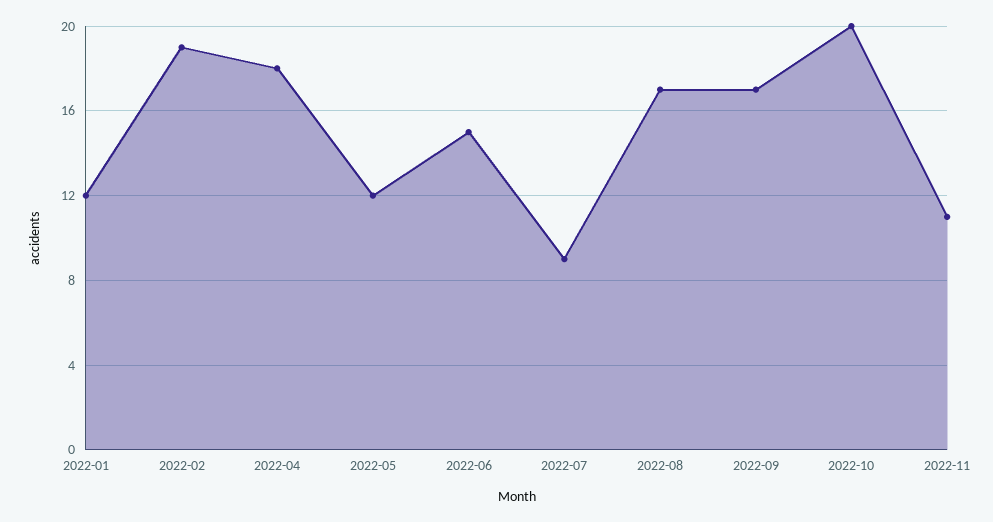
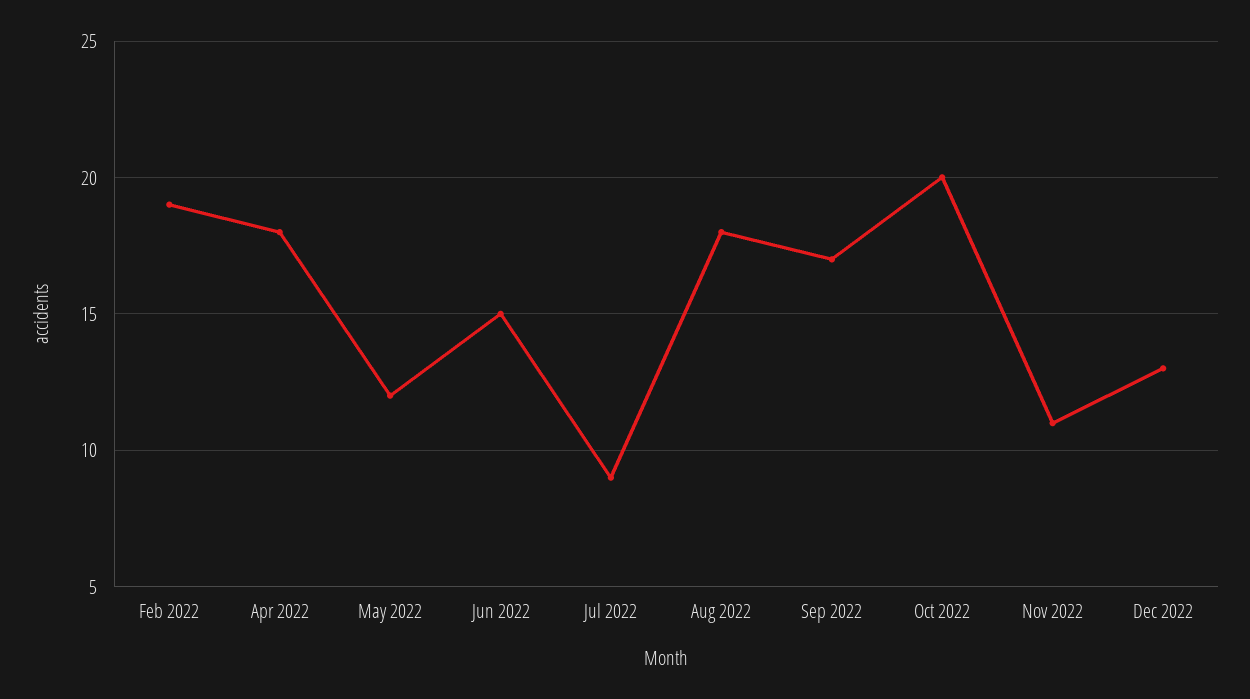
2022-01: 12 -> none
2022-08: 17 -> 18
Dec 2022: none -> 13

